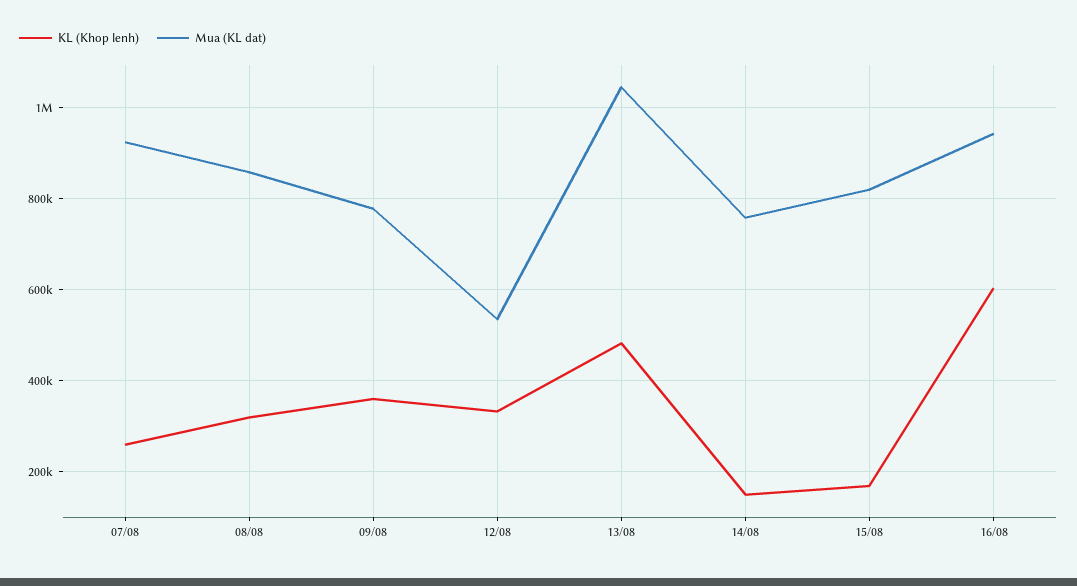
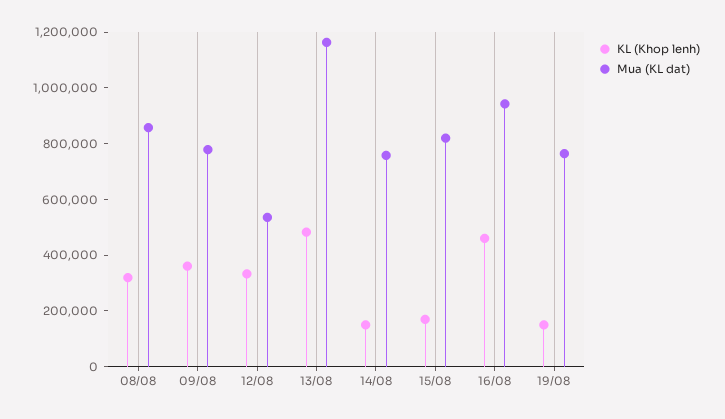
KL (Khop lenh), 07/08: 260000 -> none
Mua (KL dat), 07/08: 920000 -> none
Mua (KL dat), 13/08: 1040000 -> 1150000
KL (Khop lenh), 16/08: 600000 -> 450000
KL (Khop lenh), 19/08: none -> 150000
Mua (KL dat), 19/08: none -> 750000

